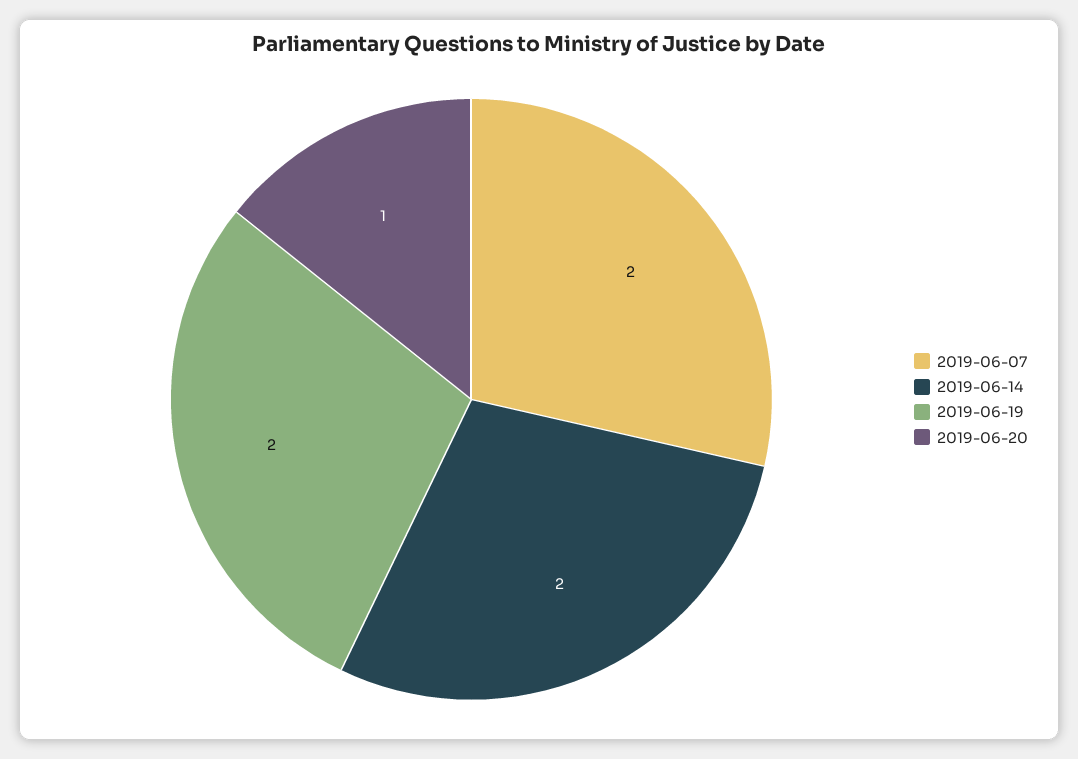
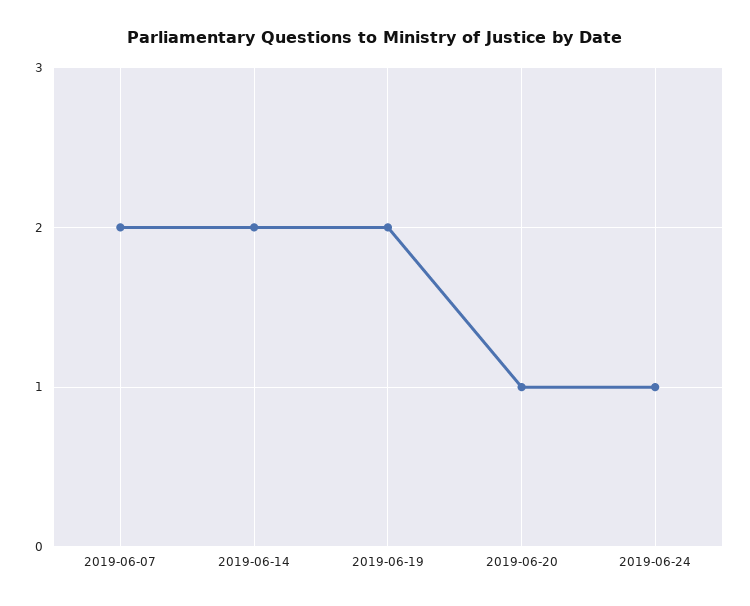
2019-06-24: none -> 1

